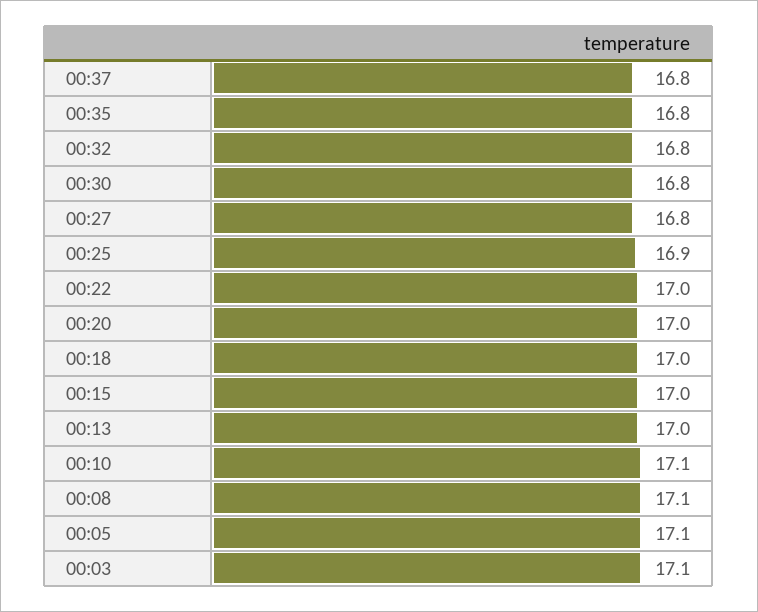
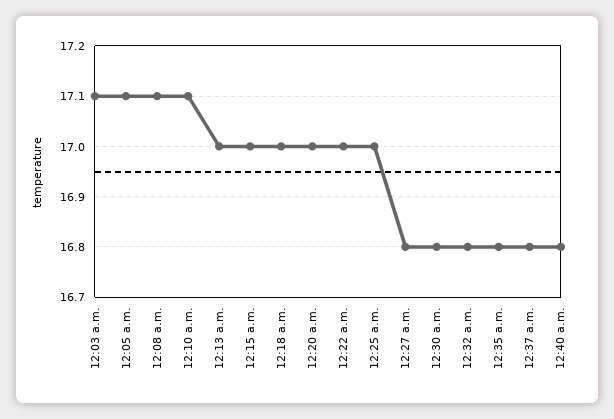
00:25: 16.9 -> 17
12:40 a.m.: none -> 16.8

